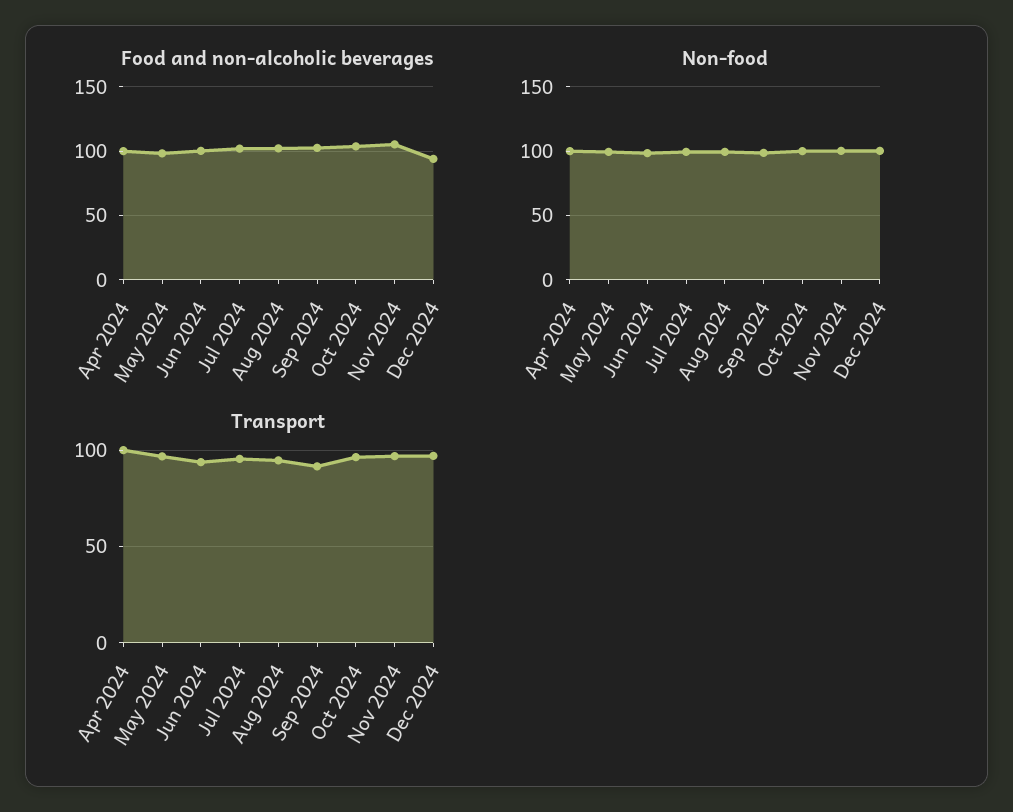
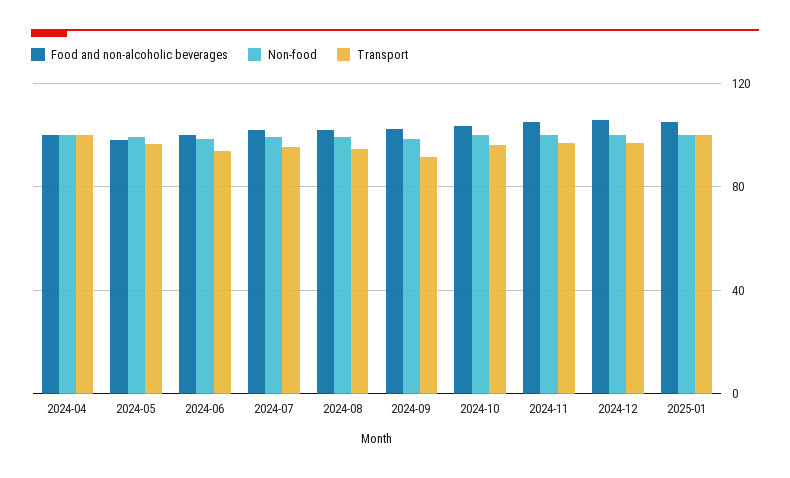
Food and non-alcoholic beverages, Dec 2024: 95 -> 105
Food and non-alcoholic beverages, 2025-01: none -> 105
Non-food, 2025-01: none -> 100
Transport, 2025-01: none -> 100

